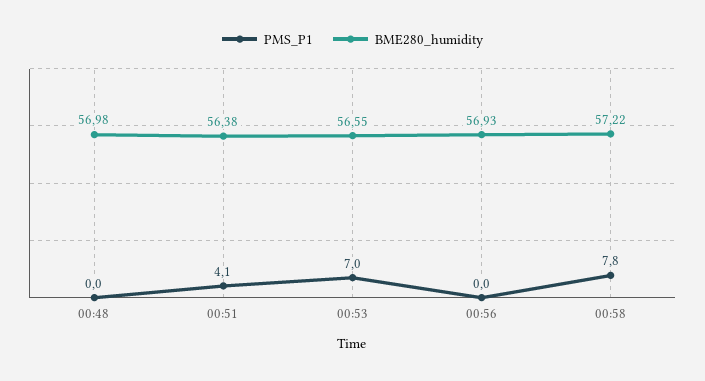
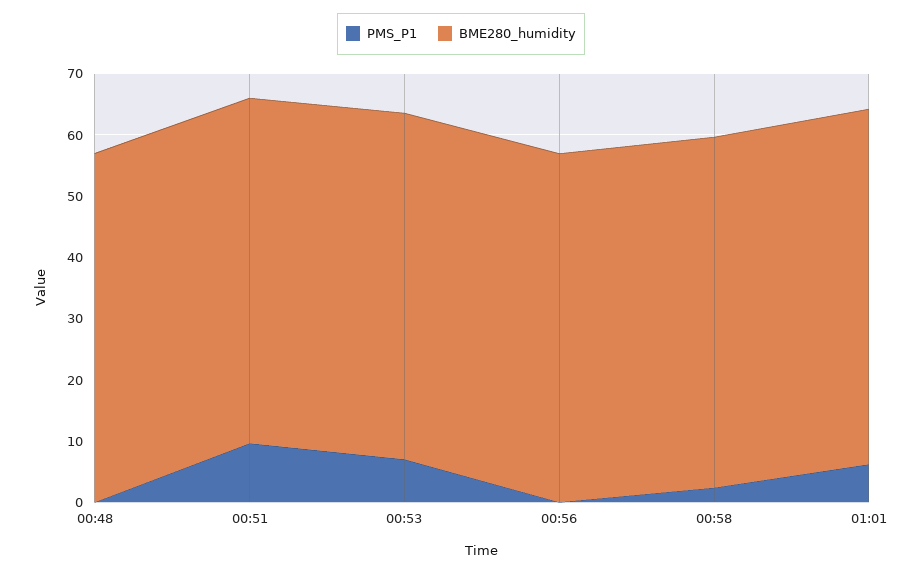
PMS_P1, 00:51: 4.1 -> 10
PMS_P1, 00:58: 7.8 -> 2
PMS_P1, 01:01: none -> 6
BME280_humidity, 01:01: none -> 58

